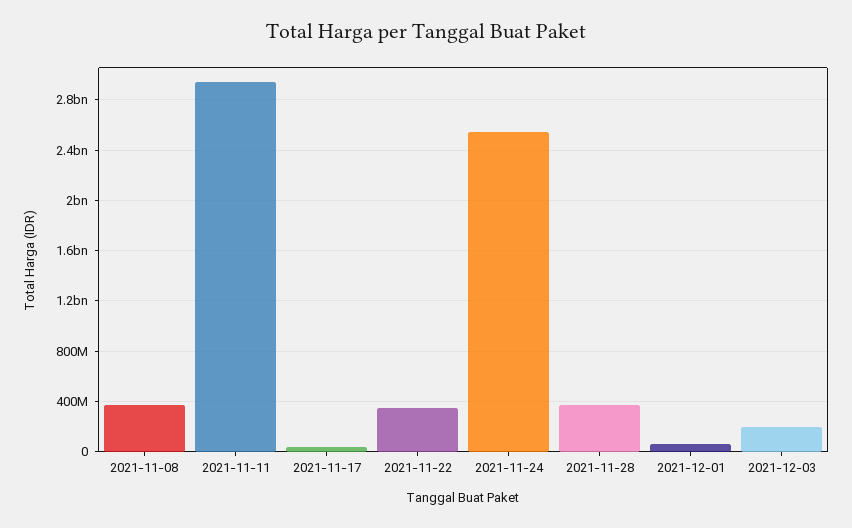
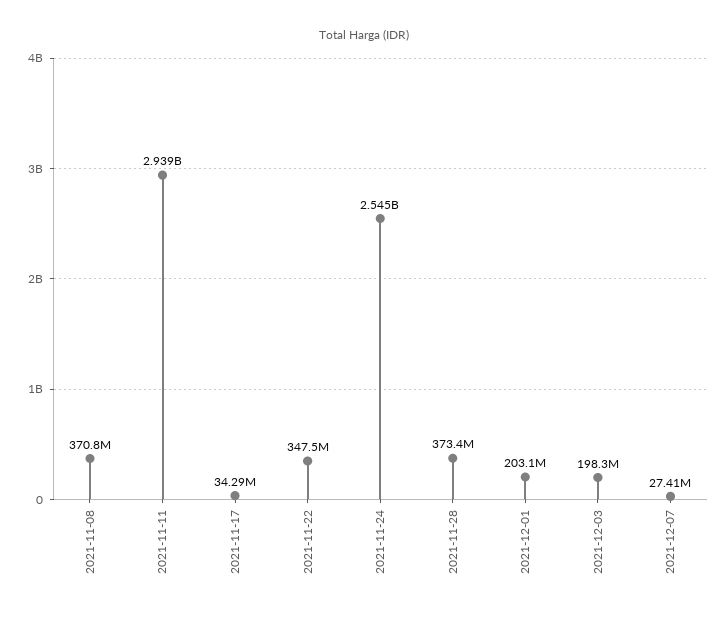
2021-12-01: 50000000 -> 203100000
2021-12-07: none -> 27410000

